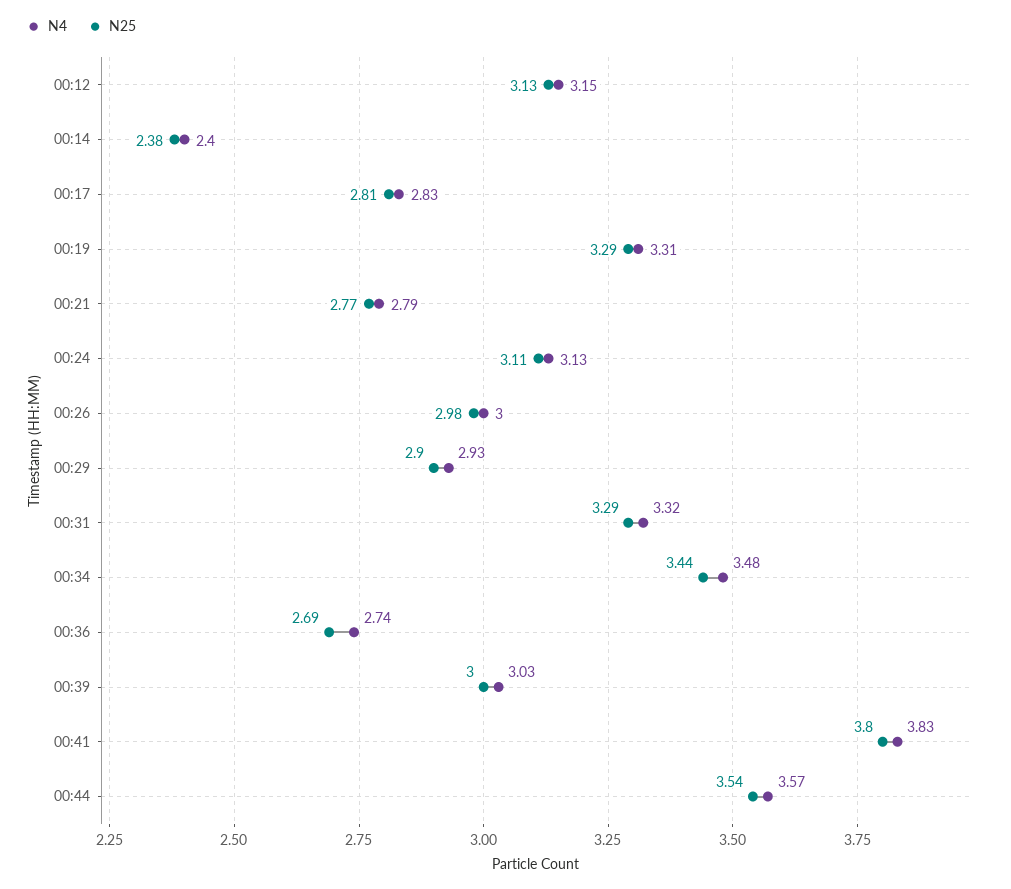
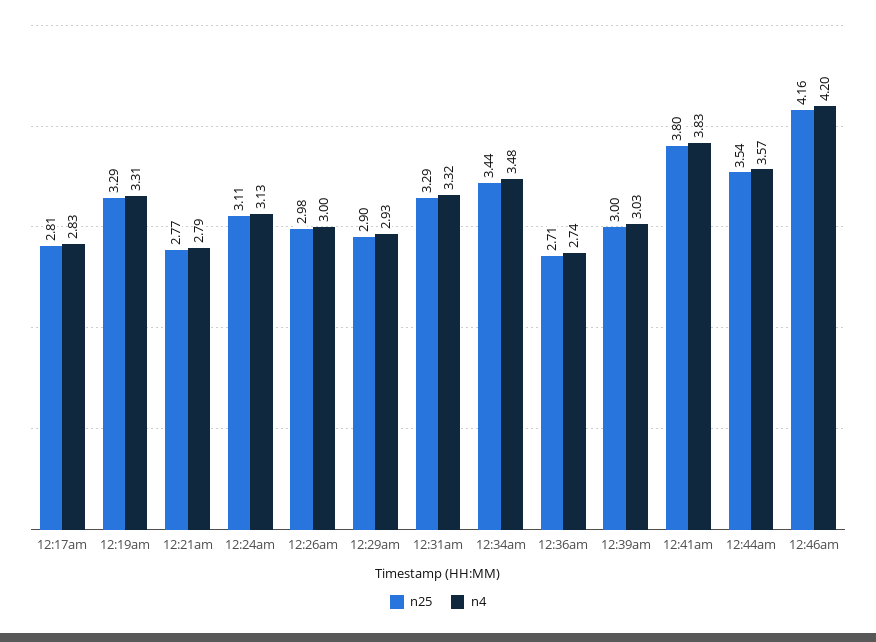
N4, 00:12: 3.15 -> none
N25, 00:12: 3.13 -> none
N4, 00:14: 2.4 -> none
N25, 00:14: 2.38 -> none
N25, 00:36: 2.69 -> 2.71
N25, 12:46am: none -> 4.16
N4, 12:46am: none -> 4.2

